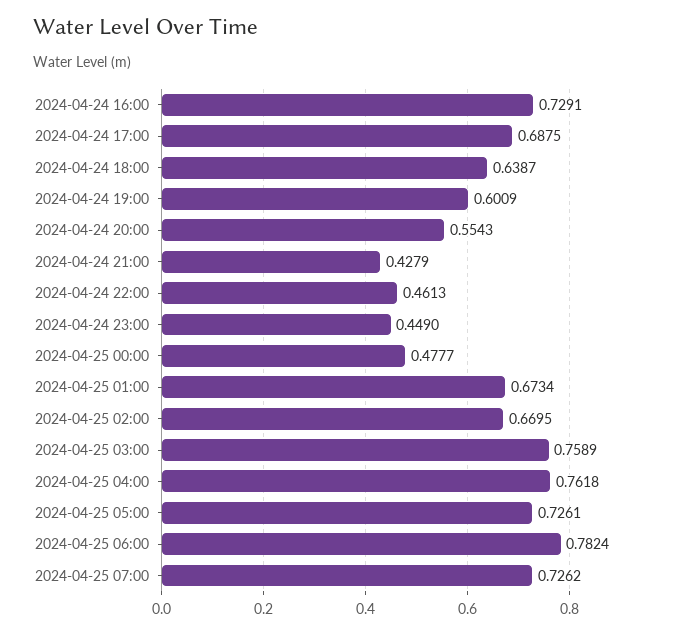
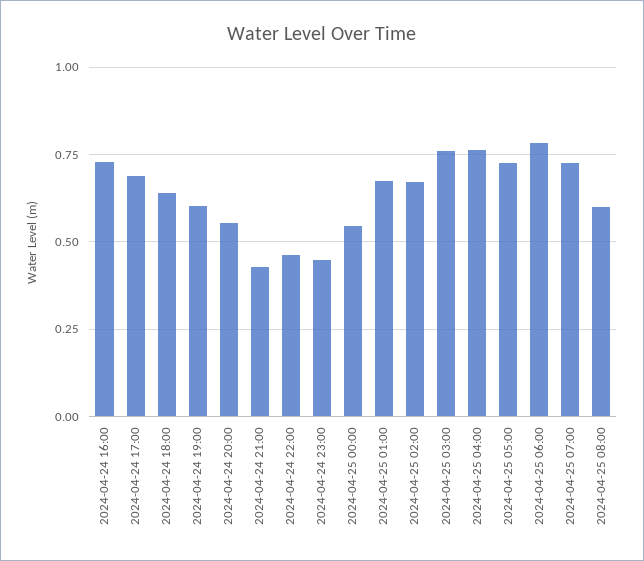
2024-04-25 00:00: 0.4777 -> 0.55
2024-04-25 08:00: none -> 0.6

